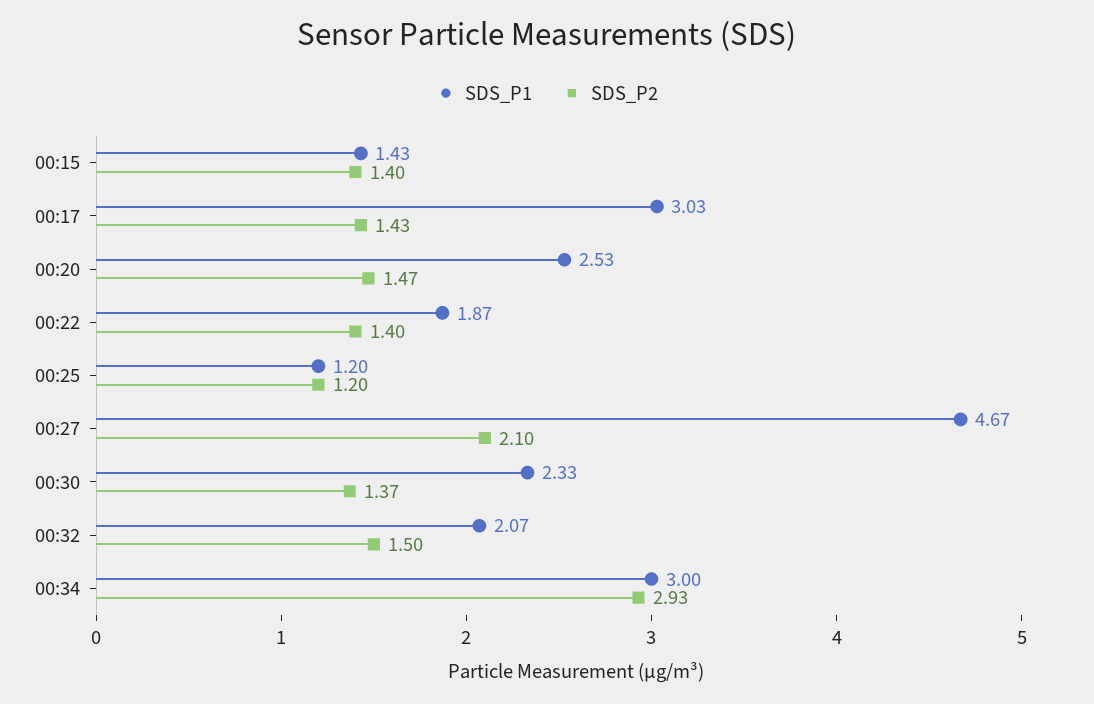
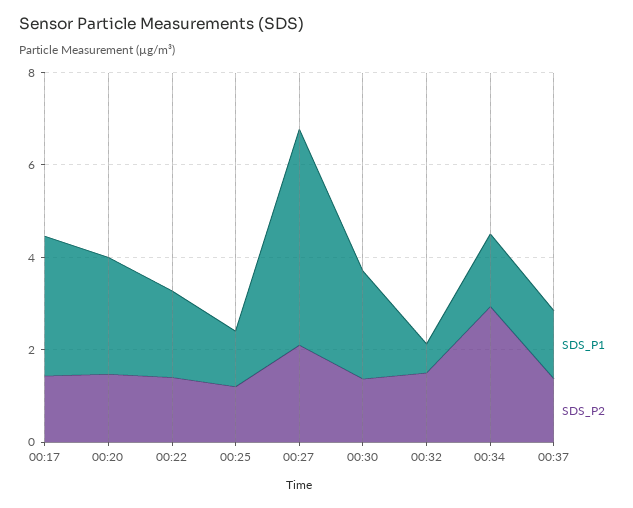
SDS_P1, 00:15: 1.43 -> none
SDS_P2, 00:15: 1.4 -> none
SDS_P1, 00:32: 2.07 -> 0.5
SDS_P1, 00:34: 3 -> 1.5
SDS_P1, 00:37: none -> 1.5
SDS_P2, 00:37: none -> 1.5

